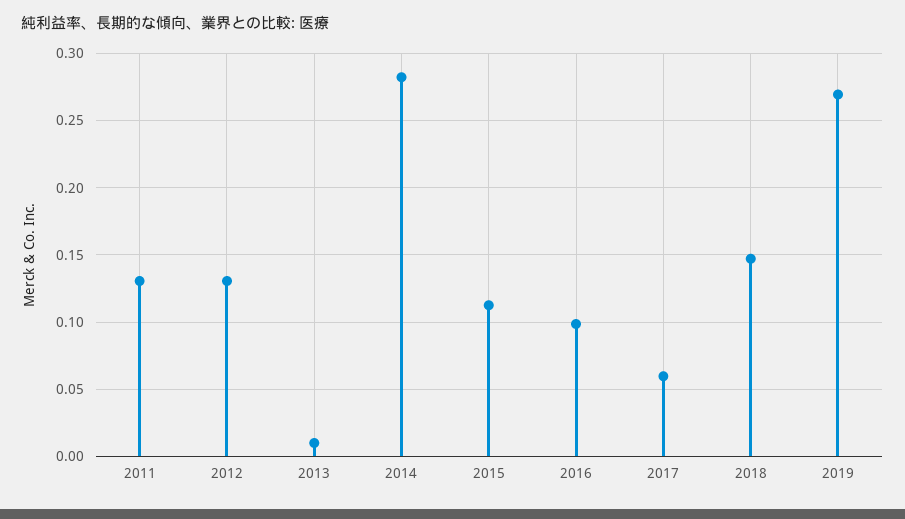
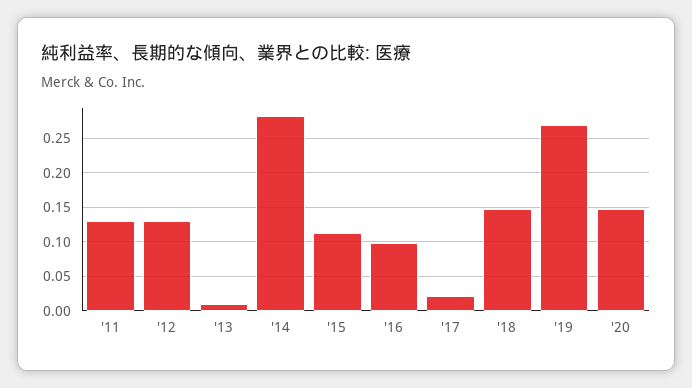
2017: 0.06 -> 0.02
'20: none -> 0.15

